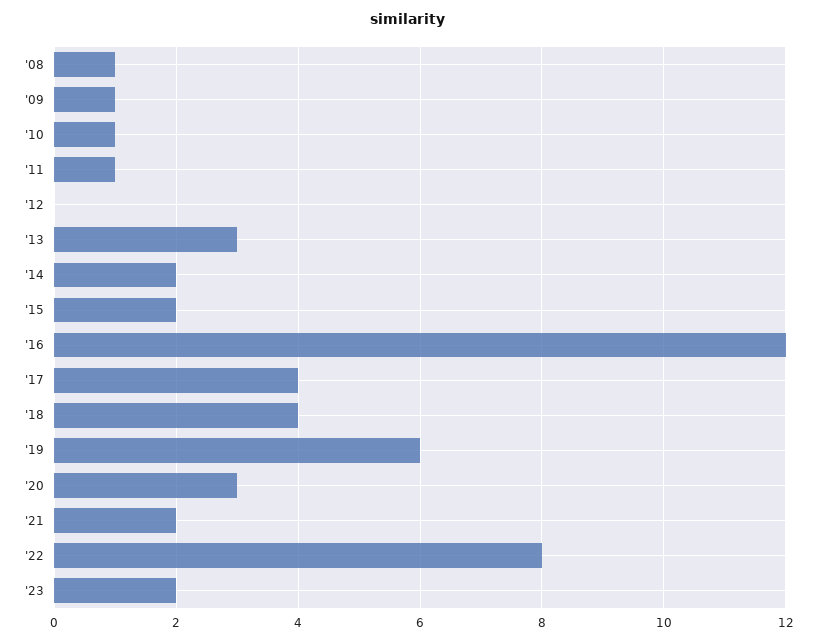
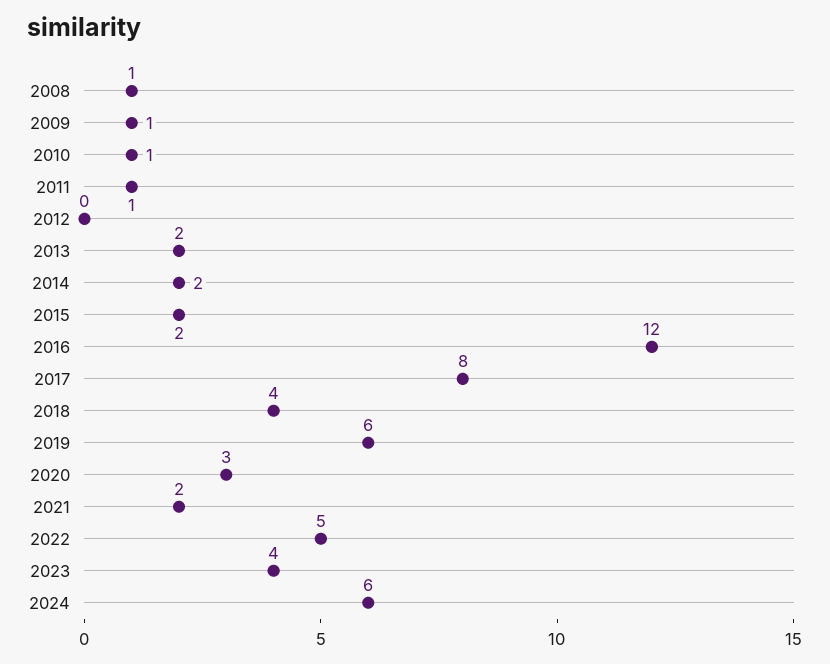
'13: 3 -> 2
'17: 4 -> 8
'22: 8 -> 5
'23: 2 -> 4
2024: none -> 6

